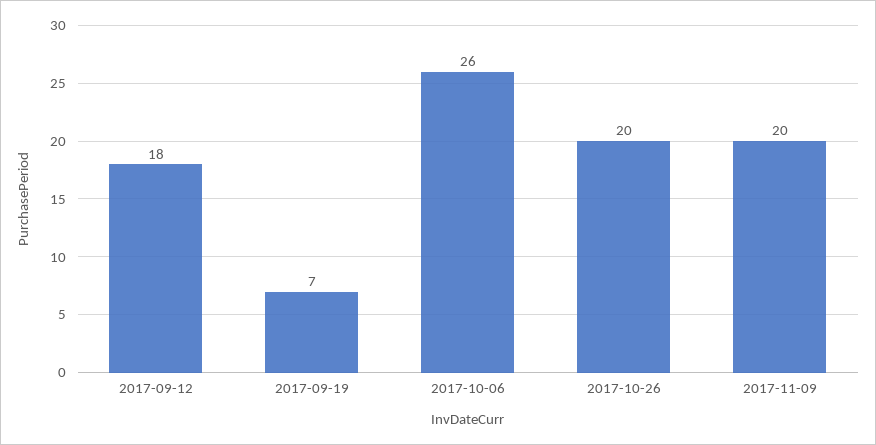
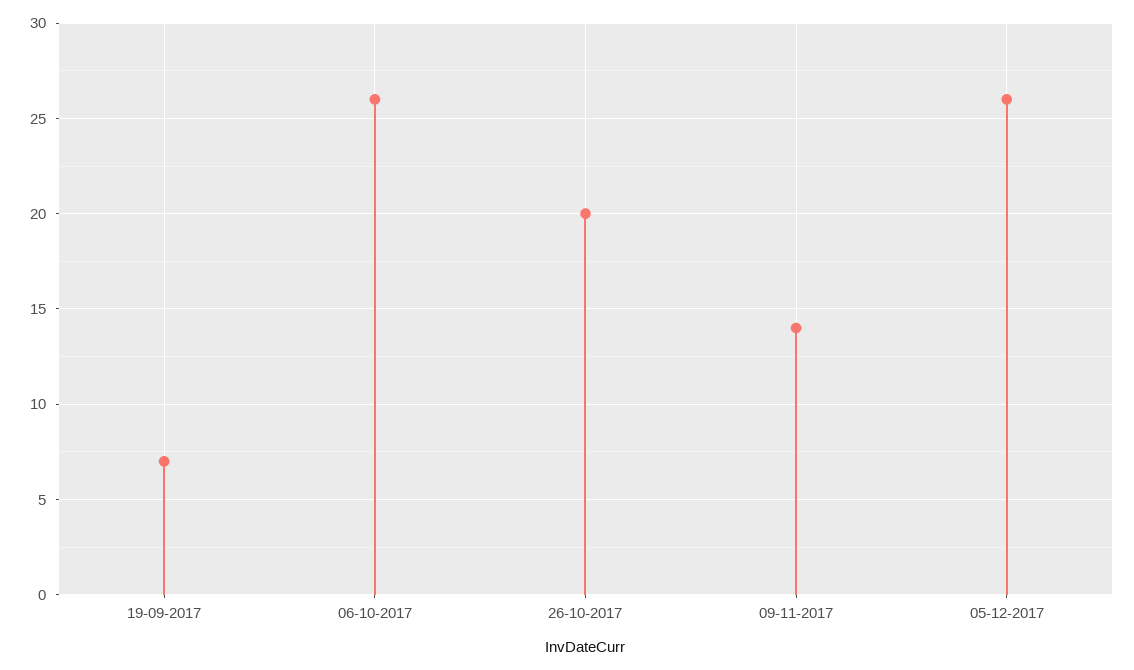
2017-09-12: 18 -> none
2017-11-09: 20 -> 14
05-12-2017: none -> 26

